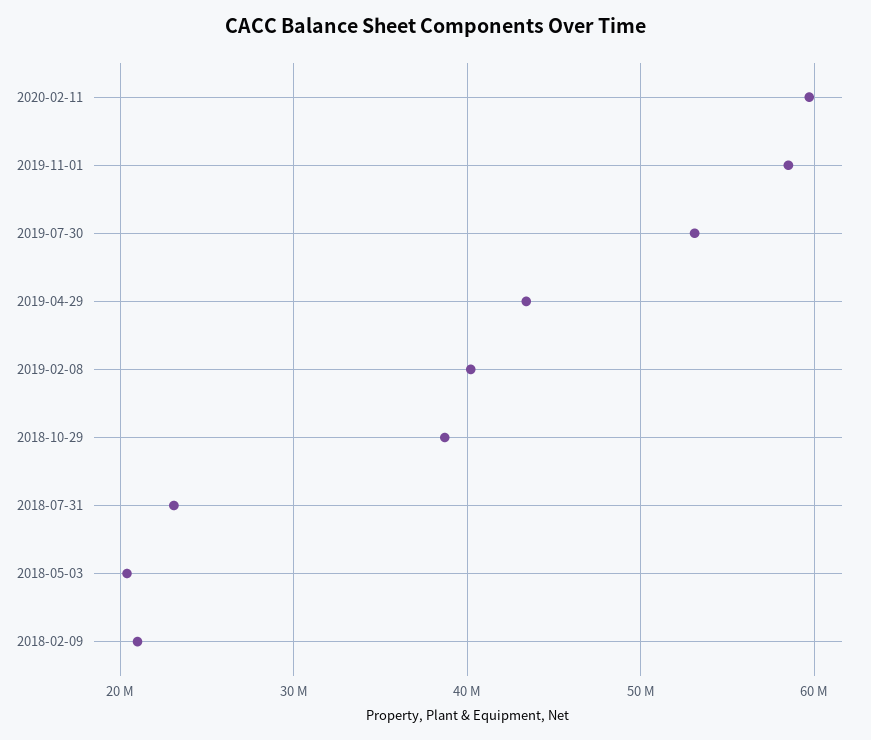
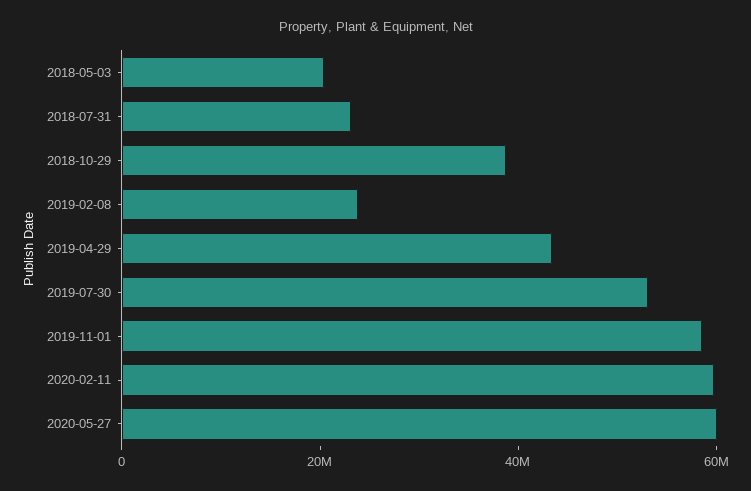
2019-02-08: 40000000 -> 25000000
2018-02-09: 21000000 -> none
2020-05-27: none -> 60000000

